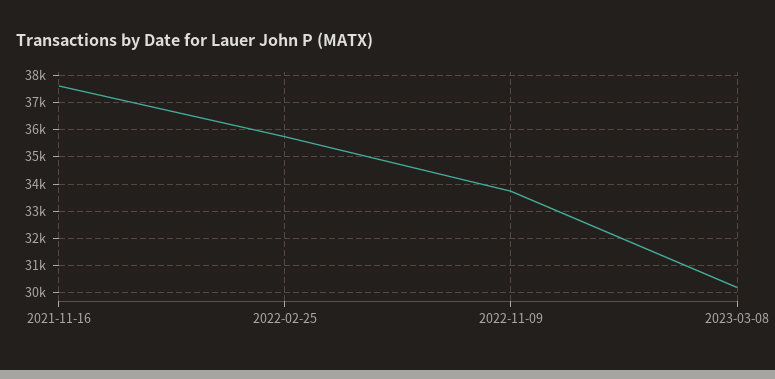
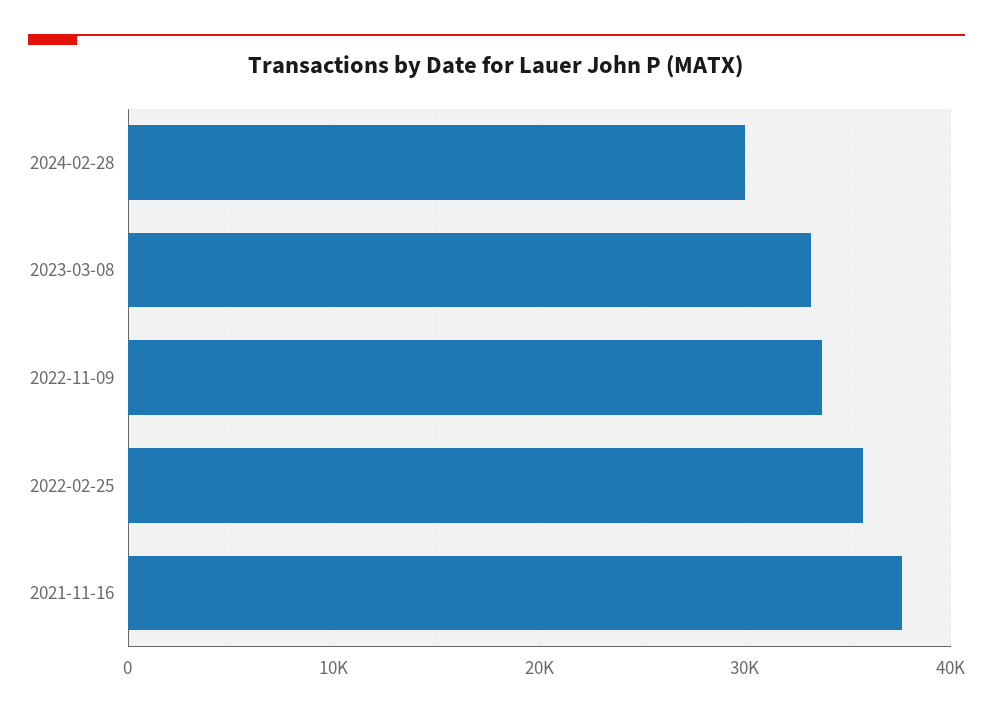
2023-03-08: 30250 -> 33000
2024-02-28: none -> 30000

